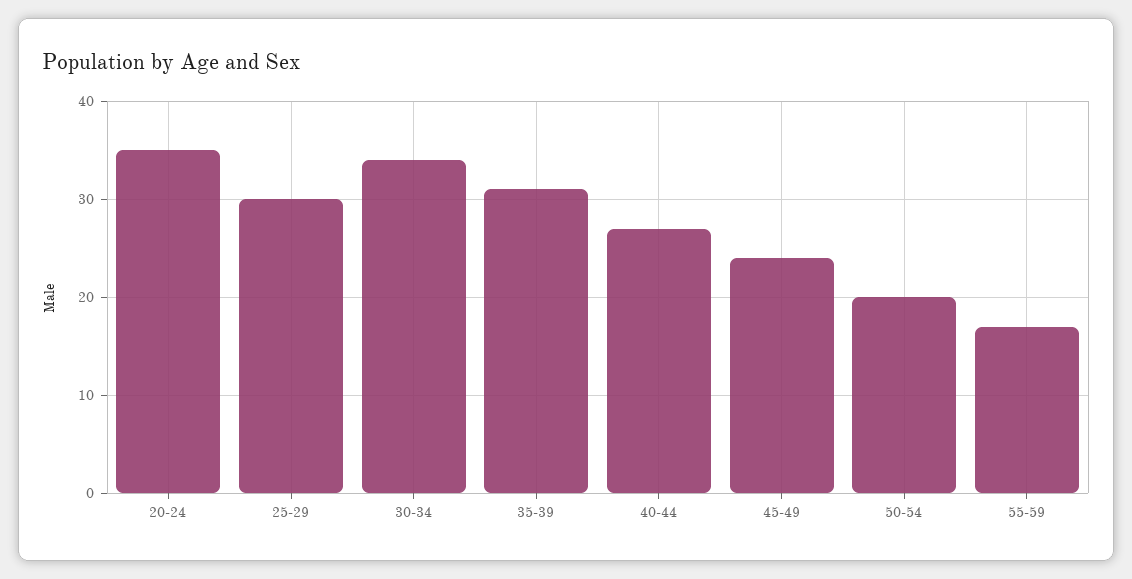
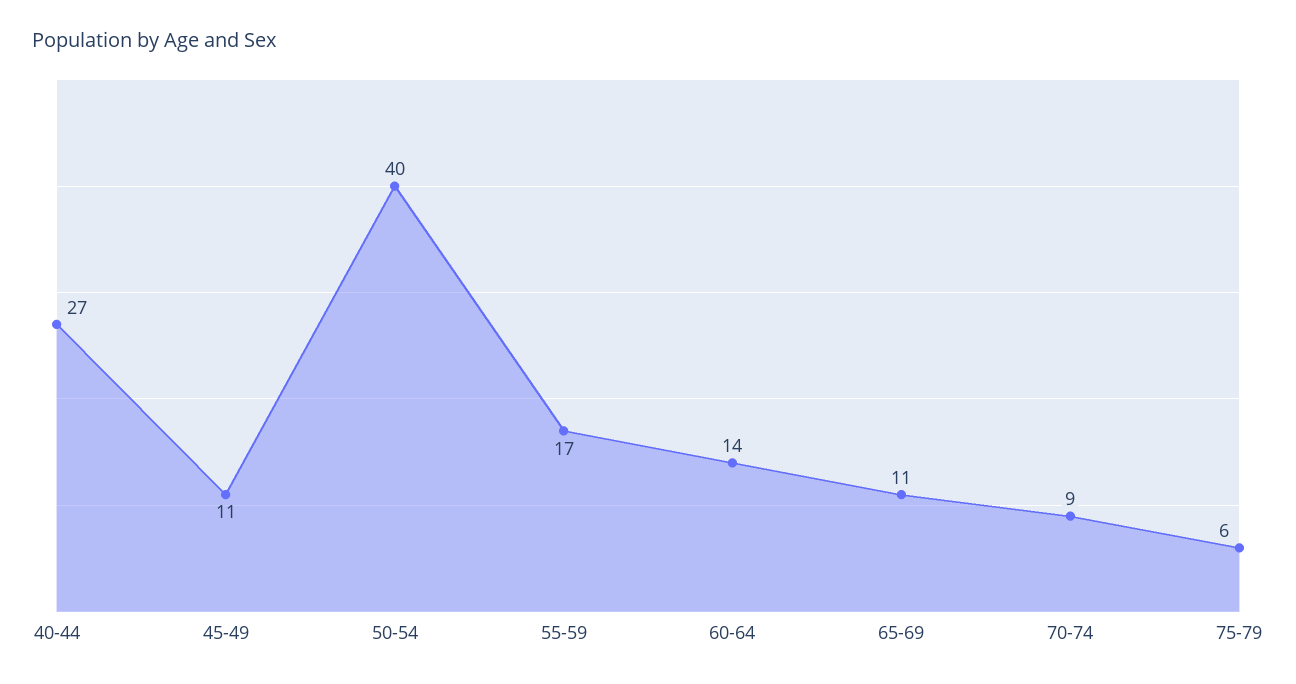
20-24: 35 -> none
25-29: 30 -> none
30-34: 34 -> none
35-39: 31 -> none
45-49: 24 -> 11
50-54: 20 -> 40
60-64: none -> 14
65-69: none -> 11
70-74: none -> 9
75-79: none -> 6

